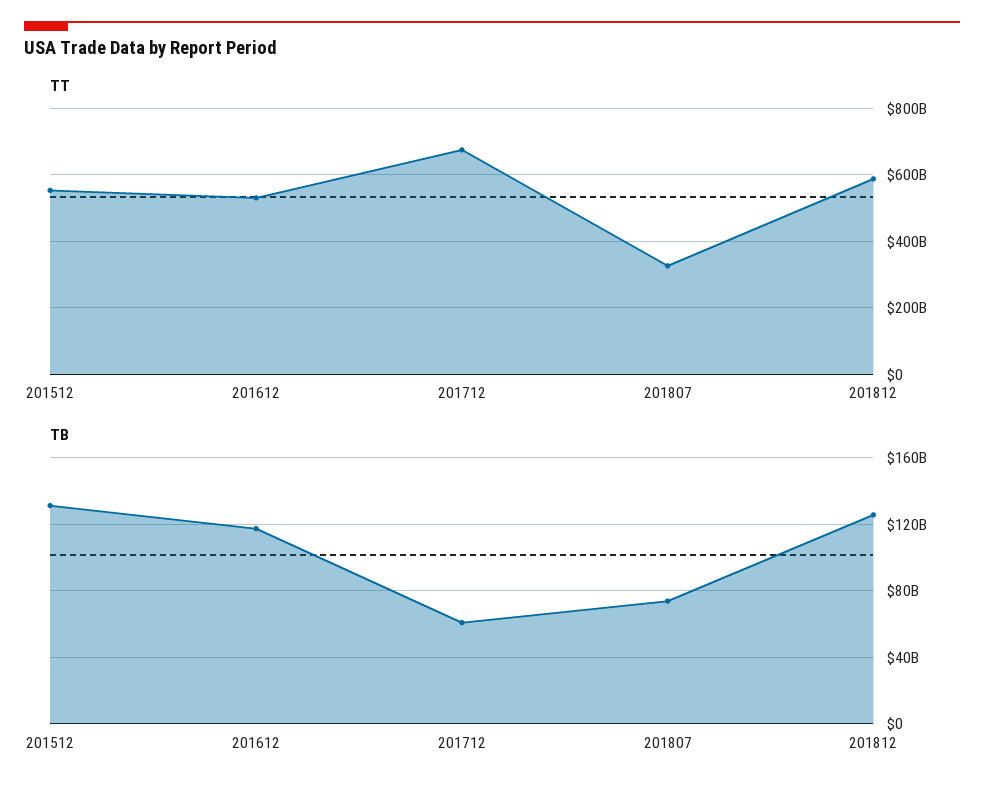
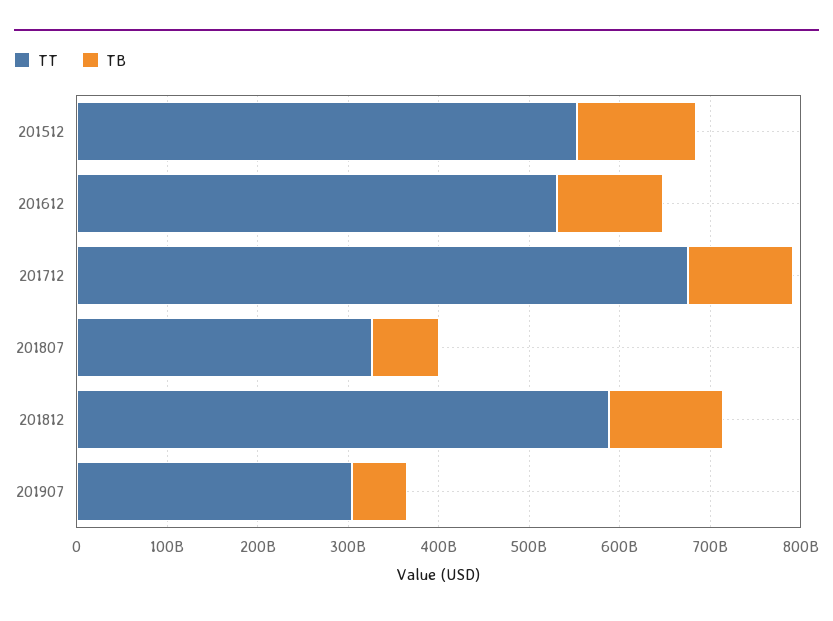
TB, 201712: 60000000000 -> 120000000000
TT, 201907: none -> 300000000000
TB, 201907: none -> 60000000000

